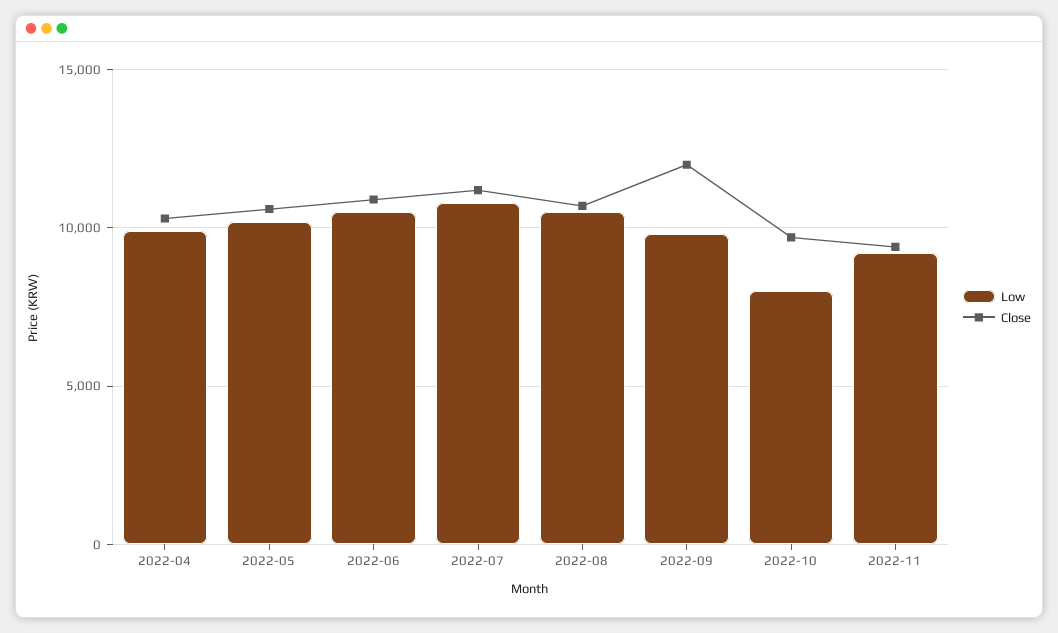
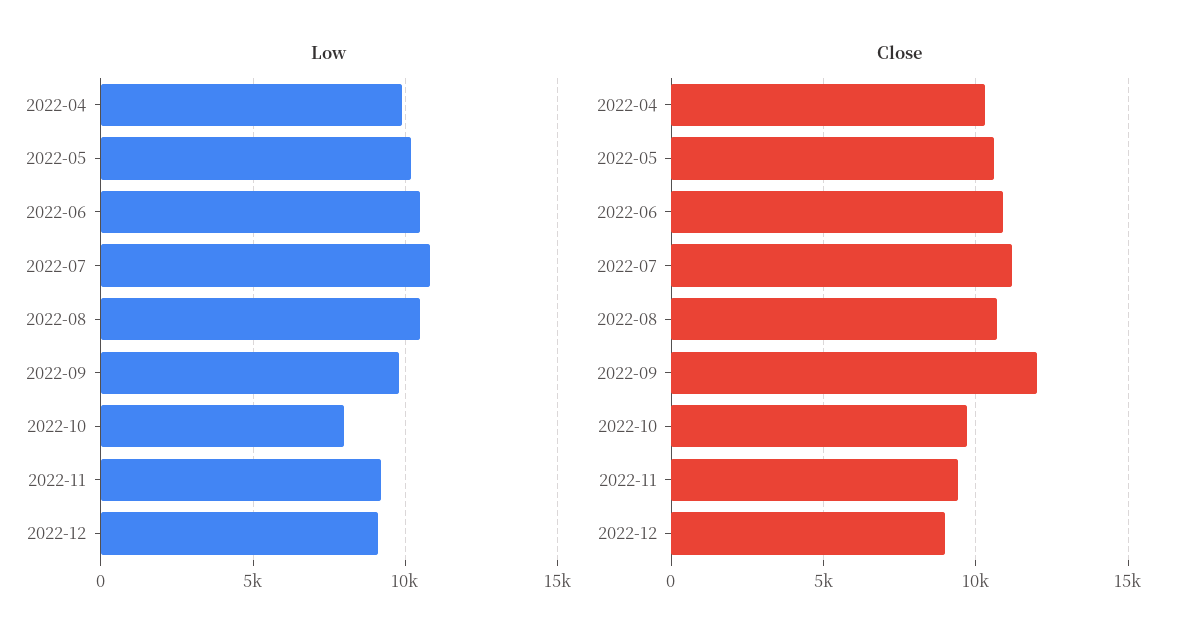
Low, 2022-12: none -> 9000
Close, 2022-12: none -> 9000

